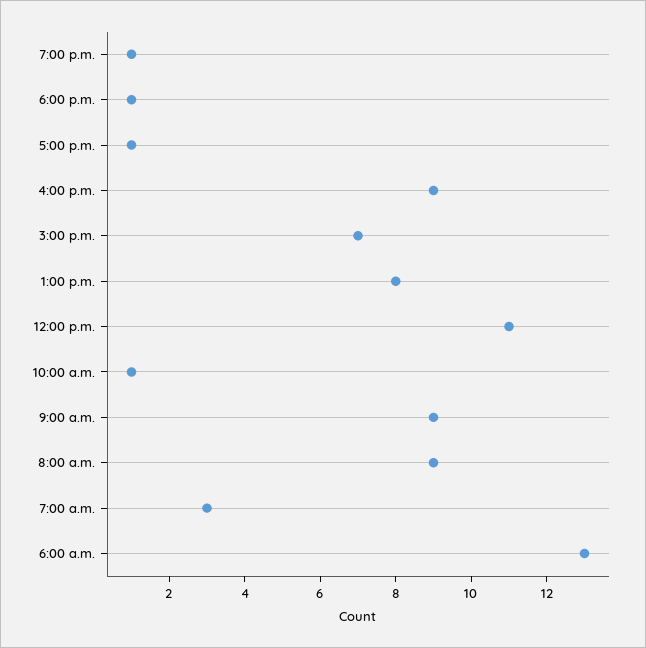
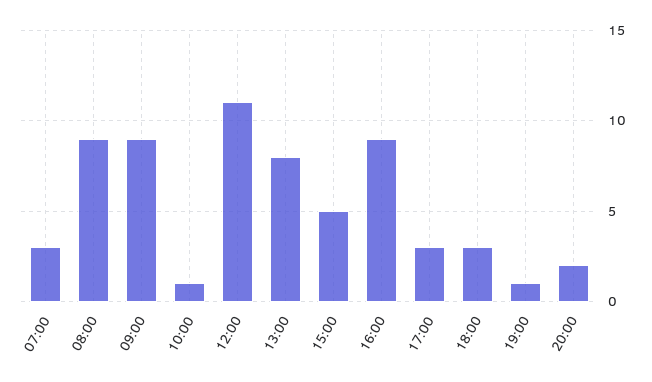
6:00 p.m.: 1 -> 3
5:00 p.m.: 1 -> 3
3:00 p.m.: 7 -> 5
6:00 a.m.: 13 -> none
20:00: none -> 2

